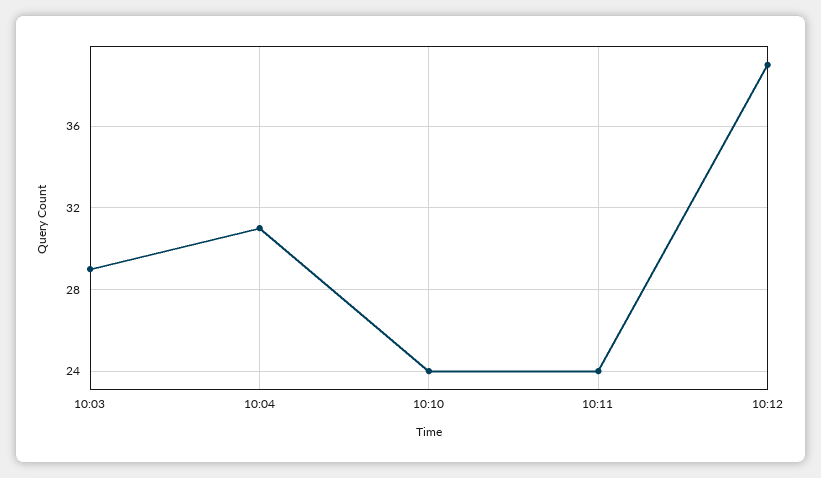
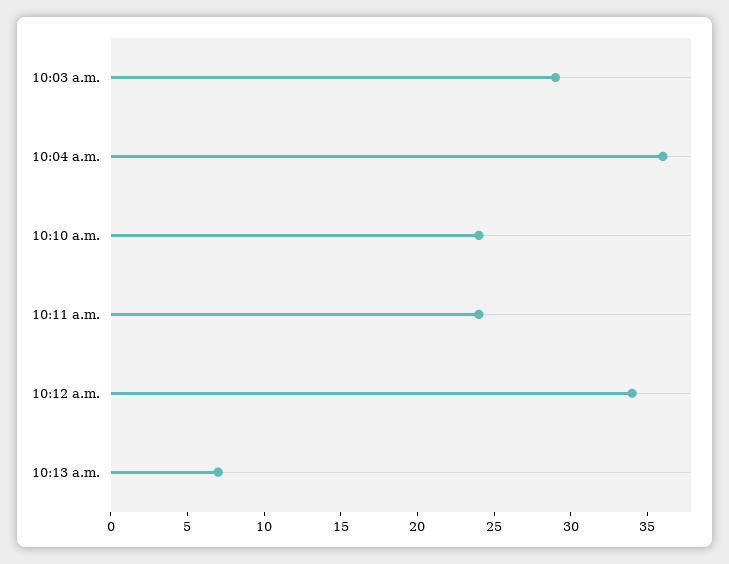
10:04: 31 -> 36
10:12: 39 -> 34
10:13 a.m.: none -> 7

